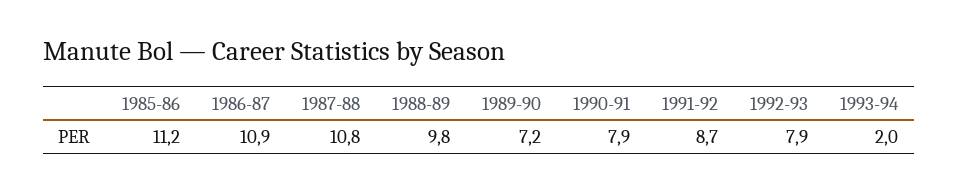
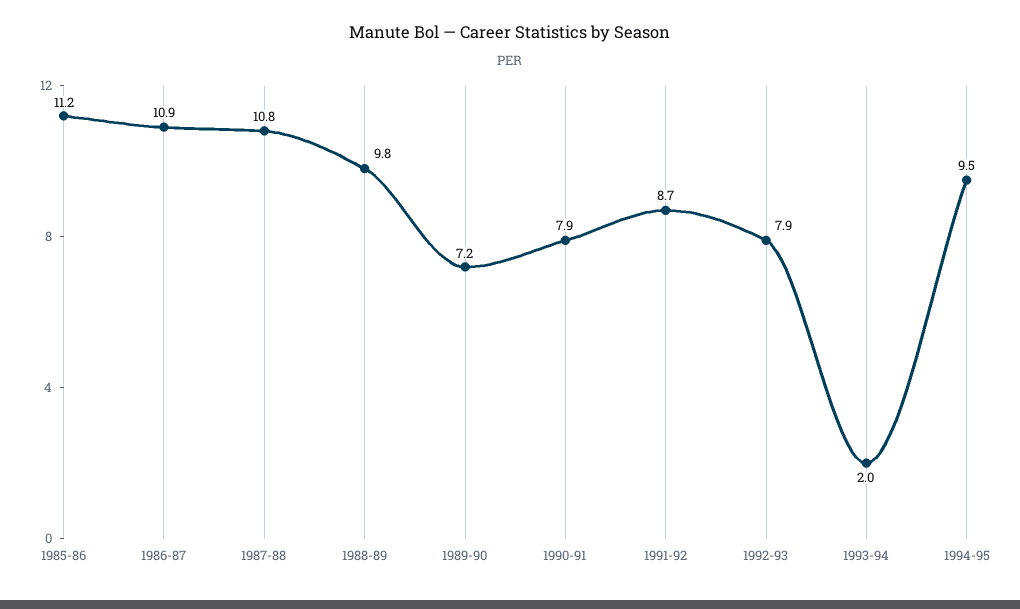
1994-95: none -> 9.5

